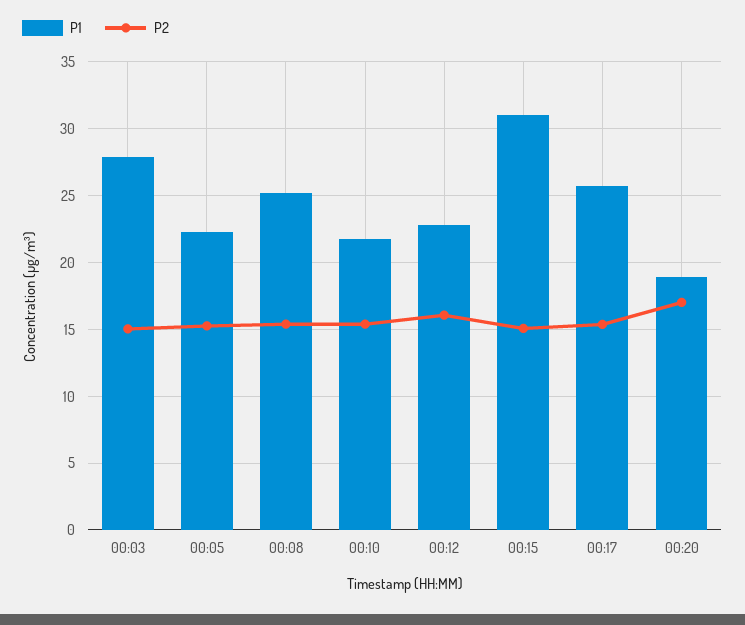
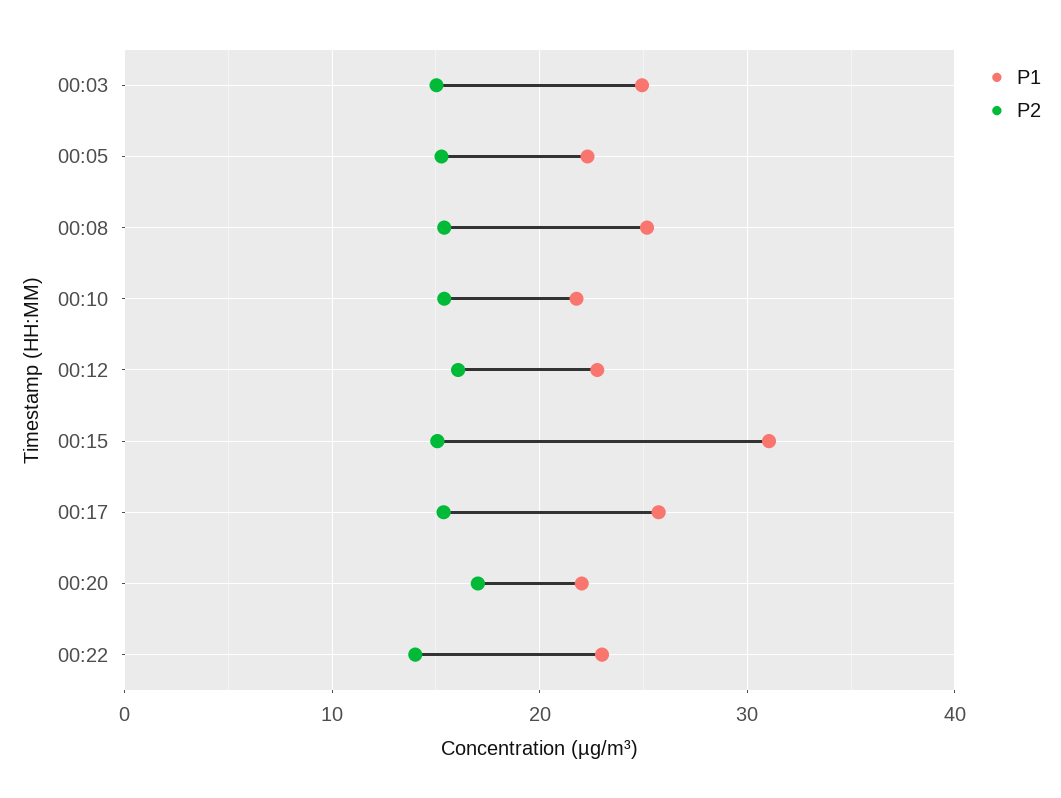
P1, 00:03: 28 -> 25
P1, 00:20: 19 -> 22
P1, 00:22: none -> 23
P2, 00:22: none -> 14

